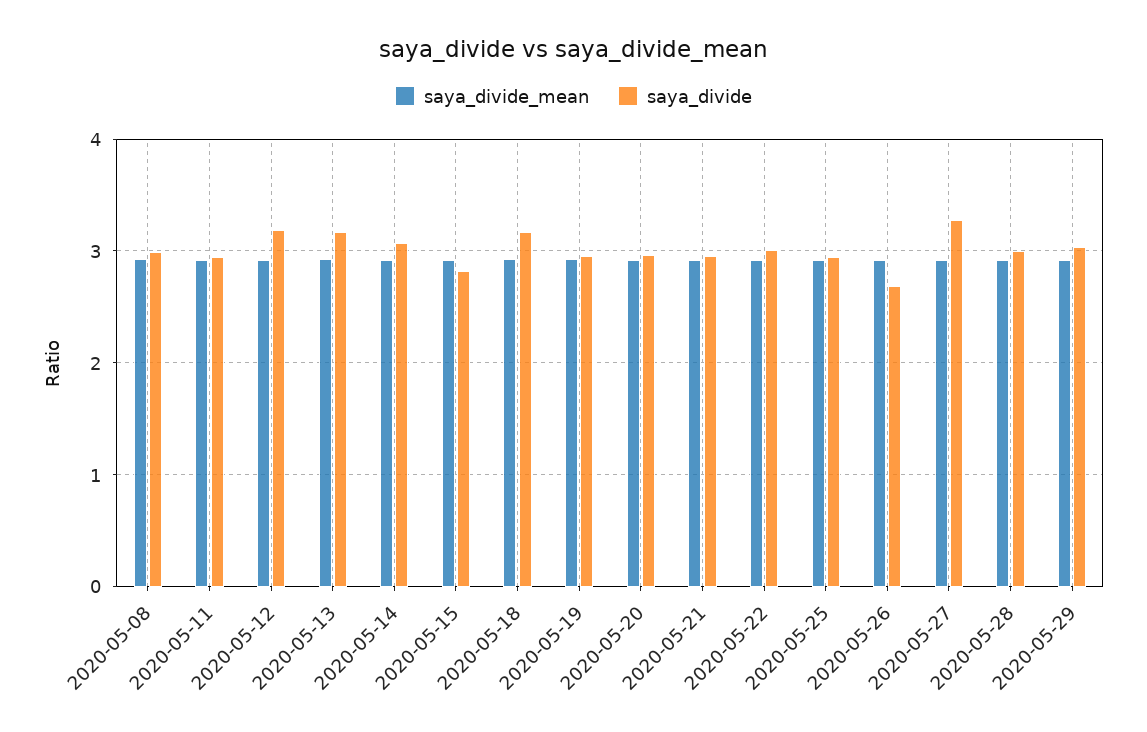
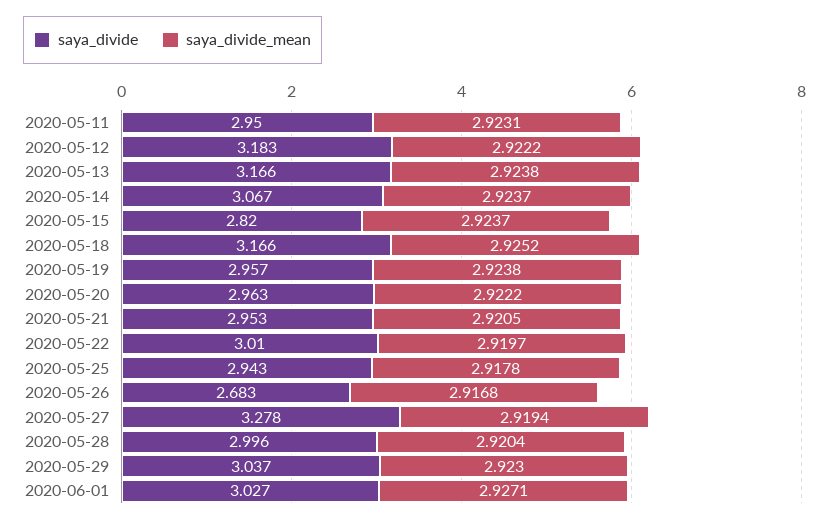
saya_divide_mean, 2020-05-08: 2.9 -> none
saya_divide, 2020-05-08: 3 -> none
saya_divide, 2020-06-01: none -> 3.027
saya_divide_mean, 2020-06-01: none -> 2.9271

